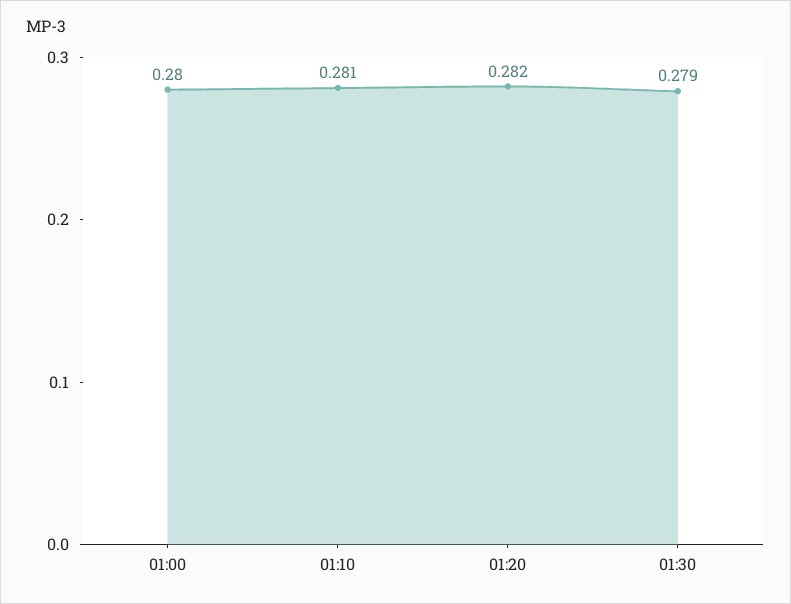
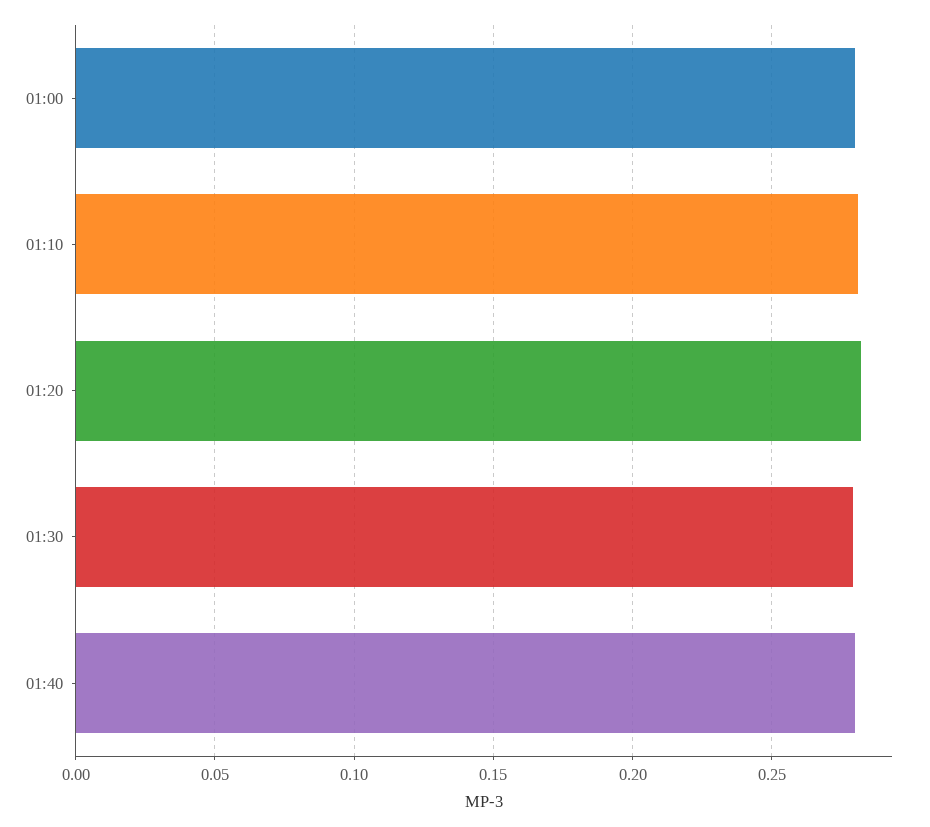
01:40: none -> 0.28

